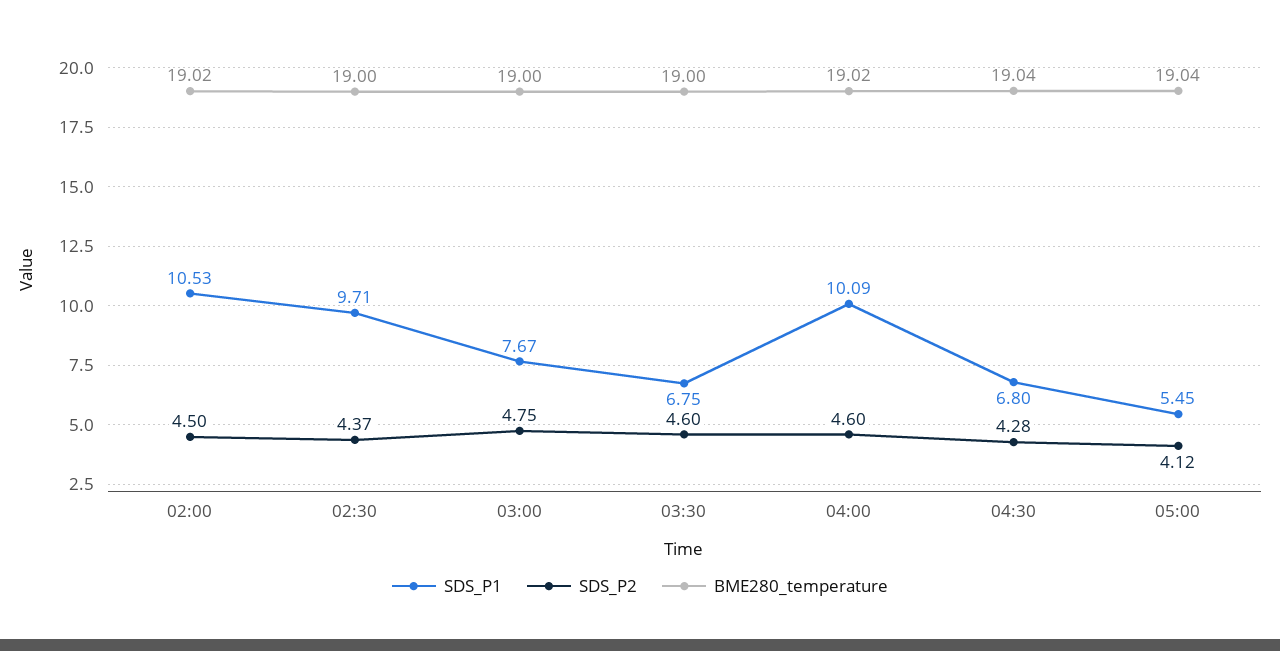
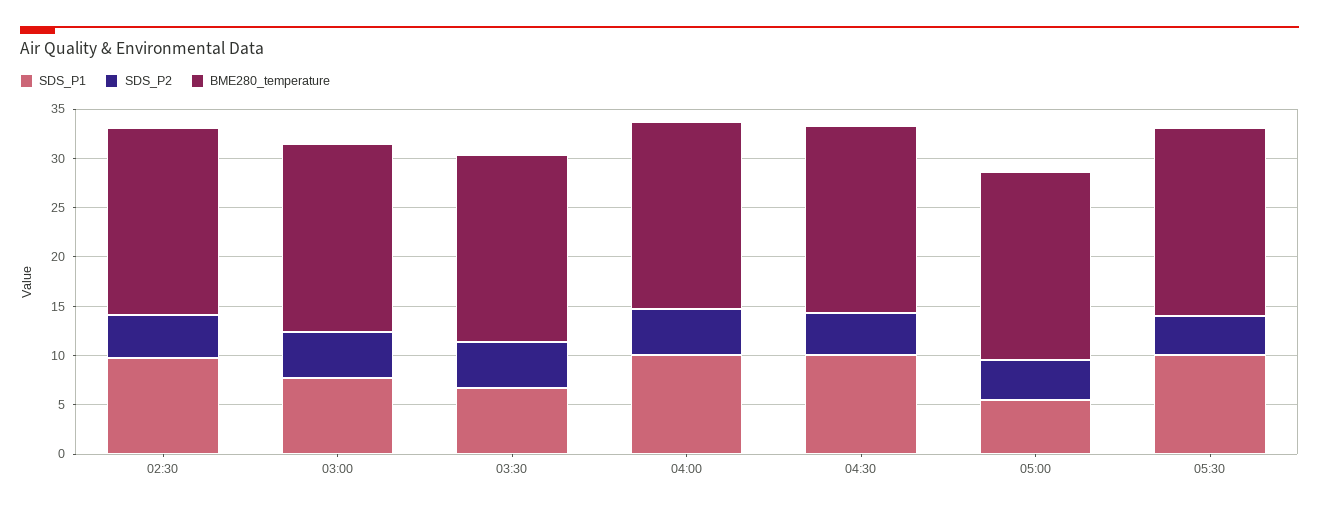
SDS_P1, 02:00: 10.53 -> none
SDS_P2, 02:00: 4.5 -> none
BME280_temperature, 02:00: 19.02 -> none
SDS_P1, 04:30: 6.8 -> 10
SDS_P1, 05:30: none -> 10
SDS_P2, 05:30: none -> 4
BME280_temperature, 05:30: none -> 19

